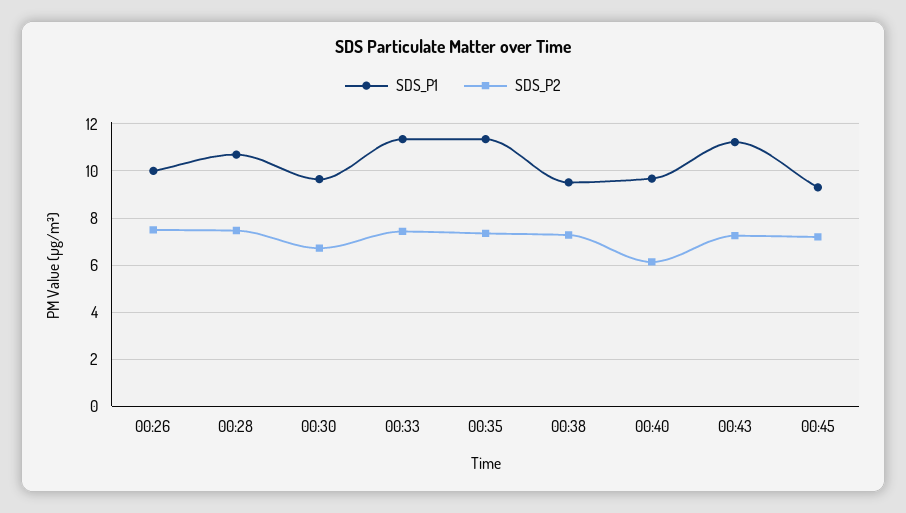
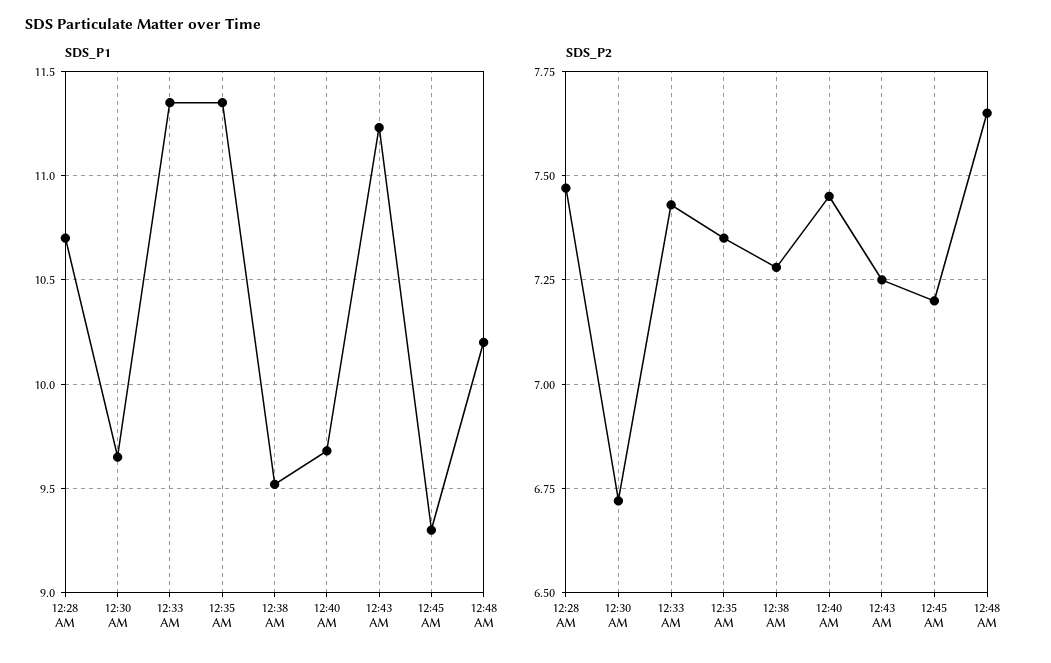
SDS_P1, 00:26: 10 -> none
SDS_P2, 00:26: 7.5 -> none
SDS_P2, 00:40: 6 -> 7.45
SDS_P1, 12:48 AM: none -> 10.2
SDS_P2, 12:48 AM: none -> 7.65

